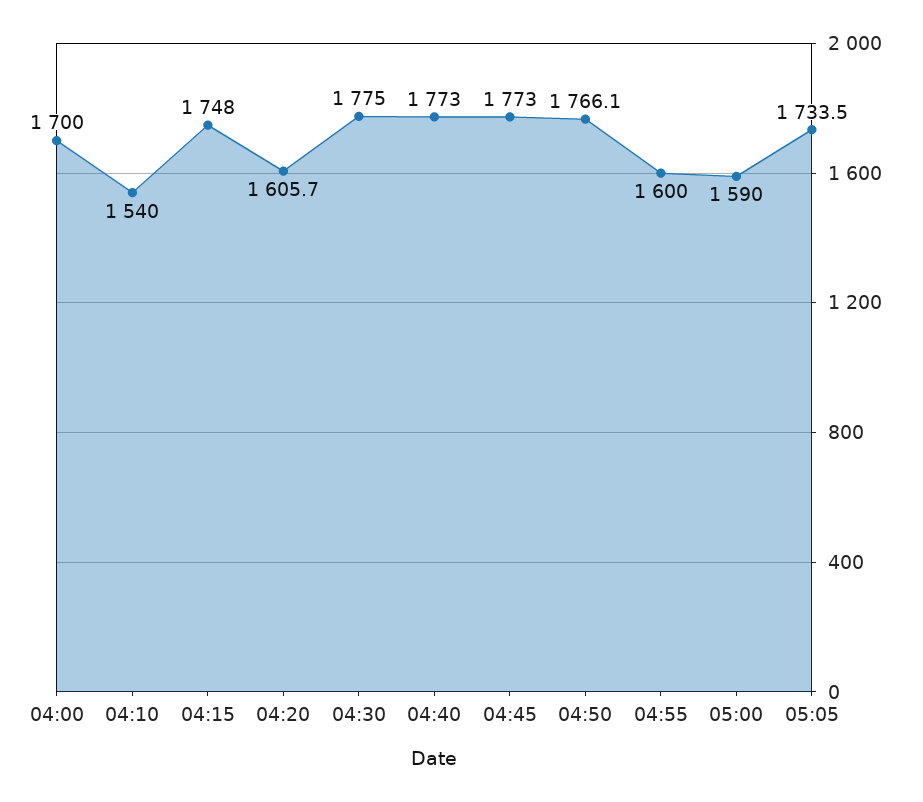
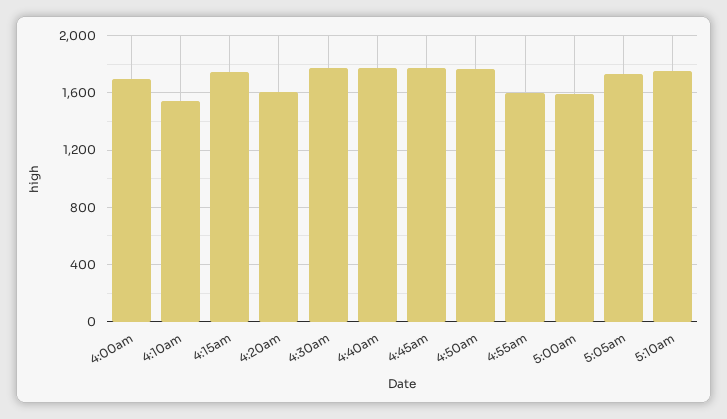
5:10am: none -> 1750

